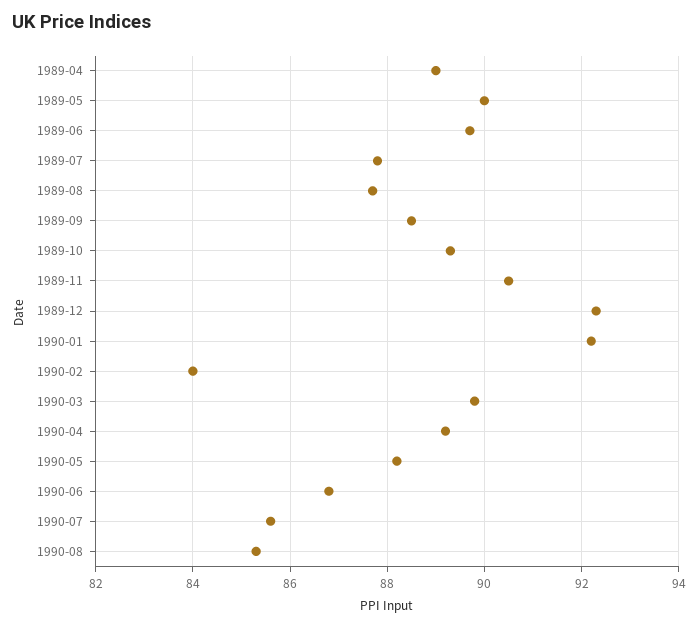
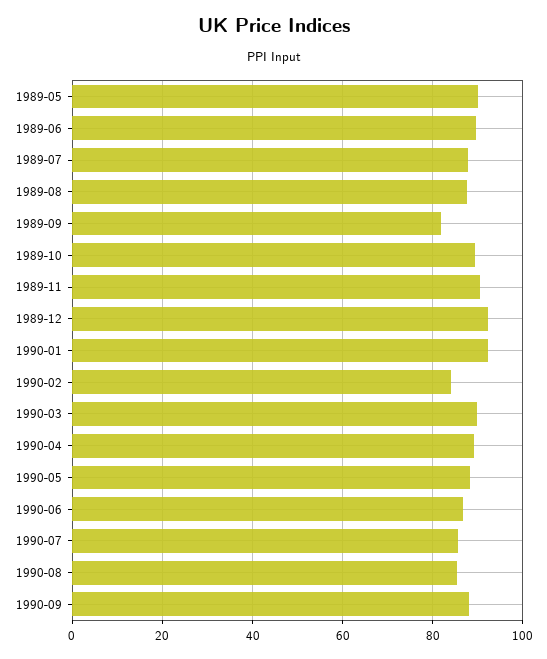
1989-04: 89 -> none
1989-09: 88.5 -> 82
1990-09: none -> 88

